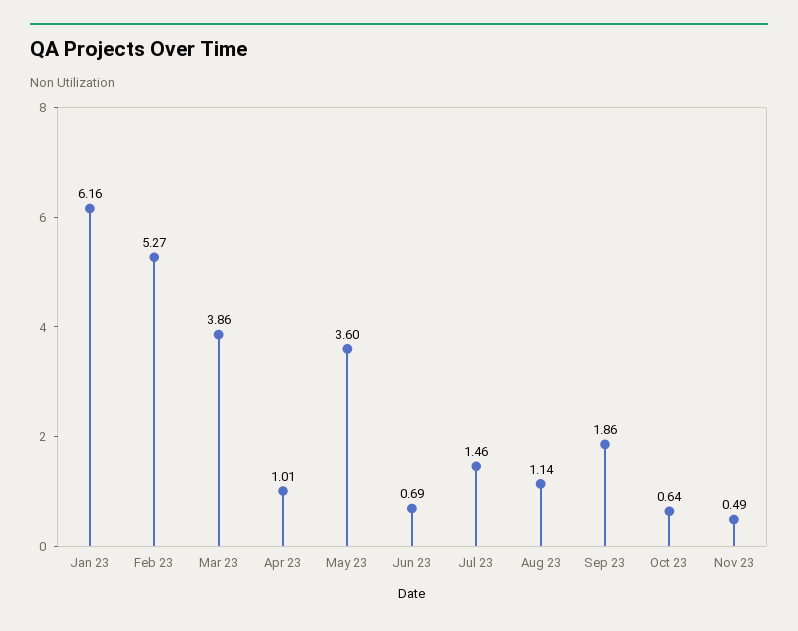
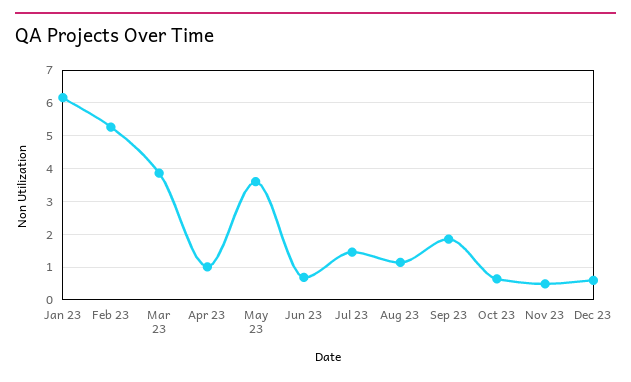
Dec 23: none -> 0.6

